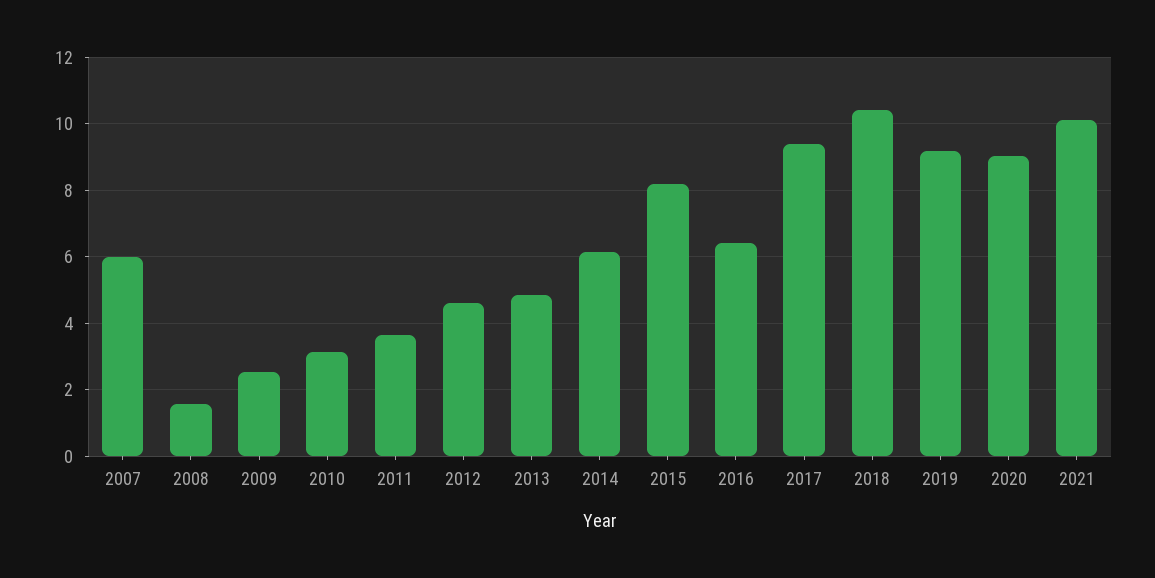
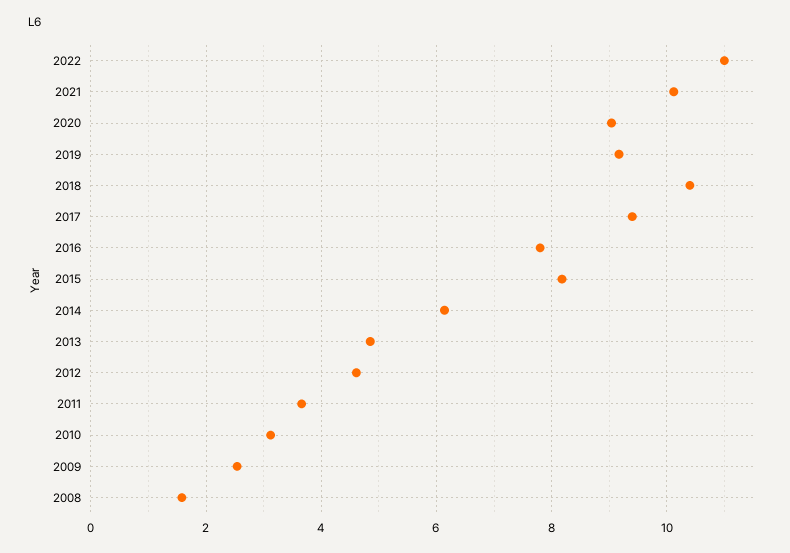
2007: 6 -> none
2016: 6.4 -> 7.8
2022: none -> 11

